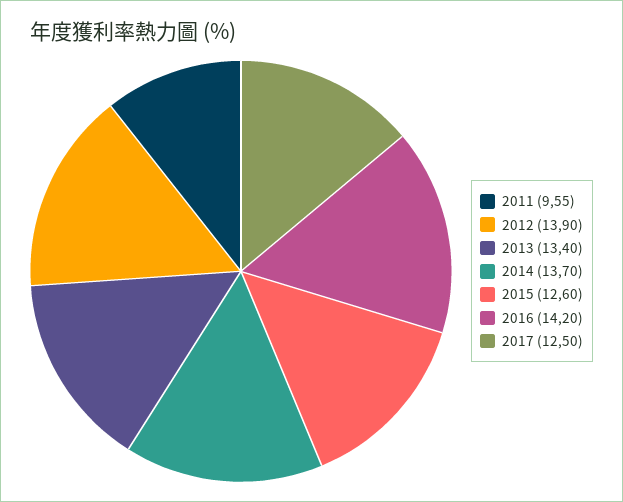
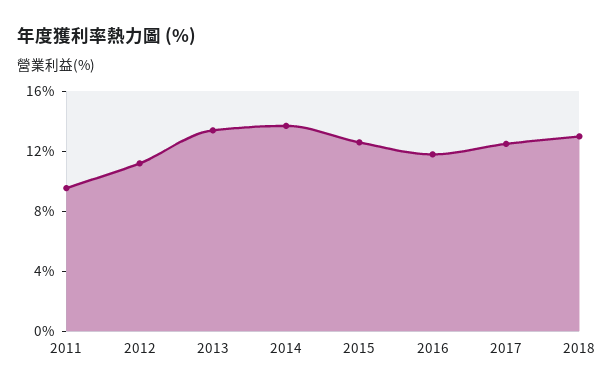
2012: 13.9 -> 11
2016: 14.2 -> 12
2018: none -> 13

